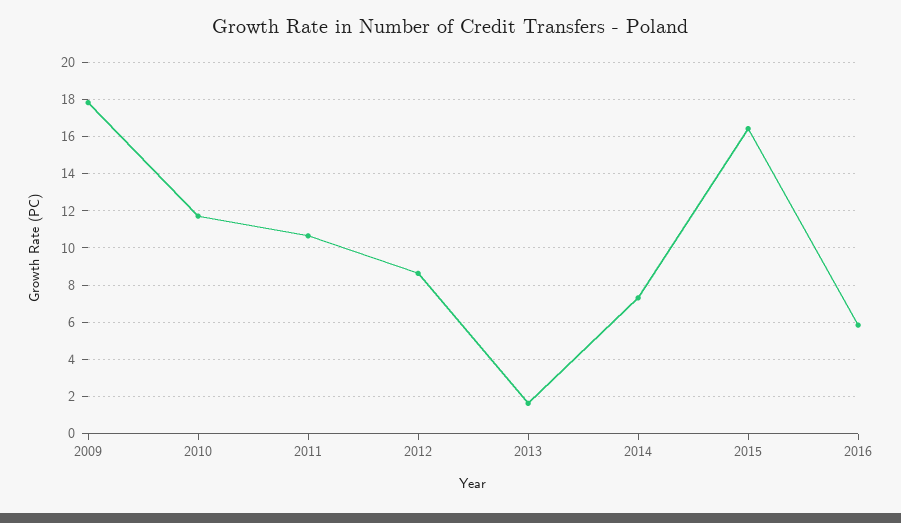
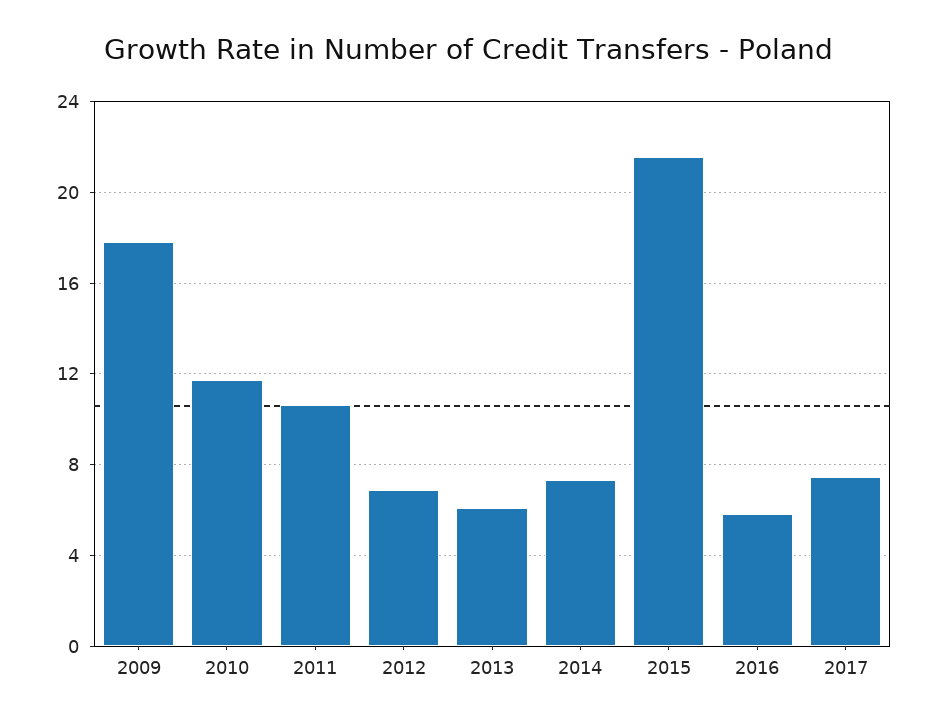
2012: 8.5 -> 7
2013: 1.5 -> 6
2015: 16.5 -> 21.5
2017: none -> 7.5

